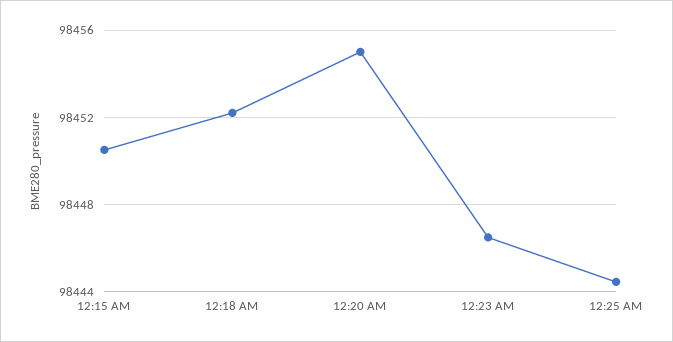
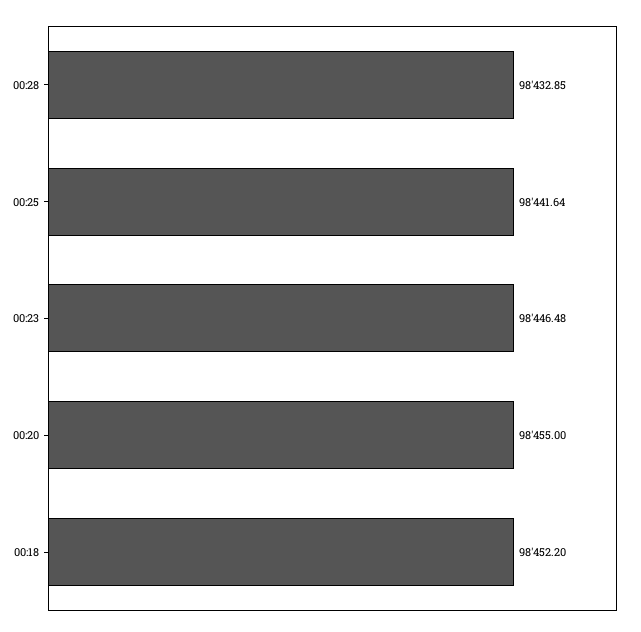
12:15 AM: 98450.5 -> none
12:25 AM: 98444.5 -> 98441.64
00:28: none -> 98432.85

